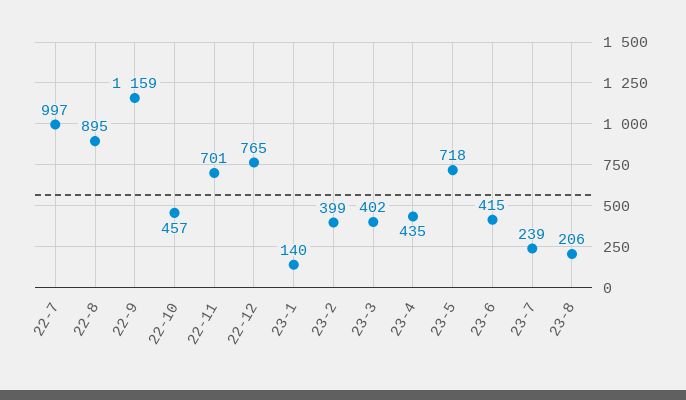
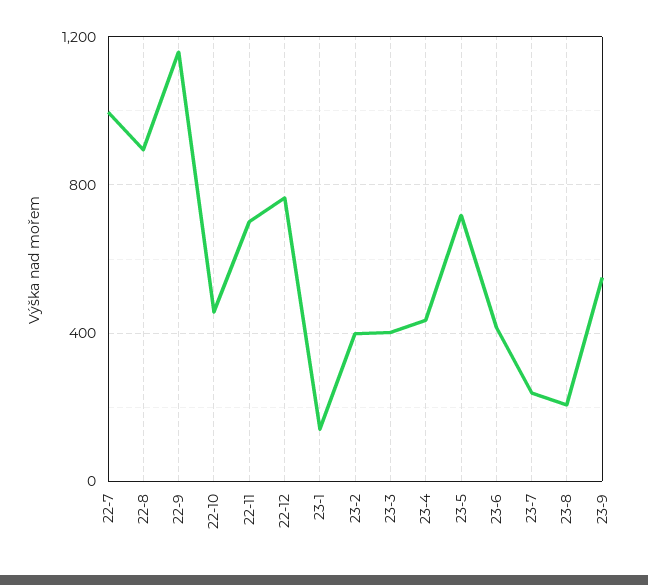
23-9: none -> 550

